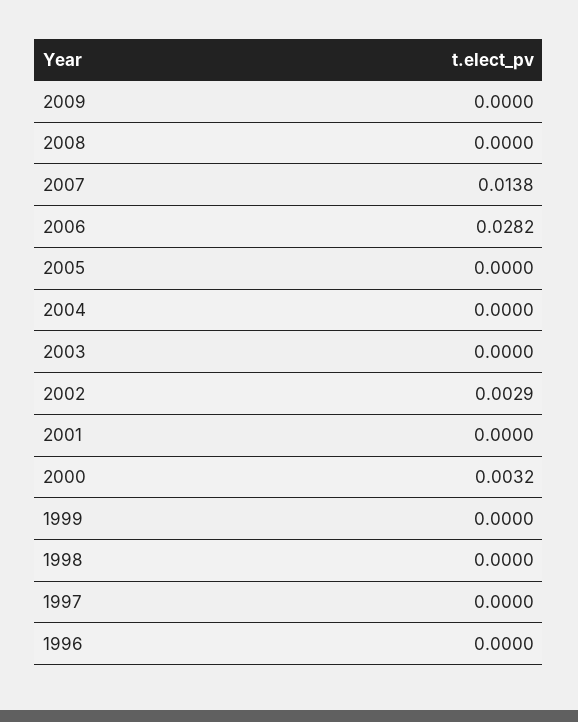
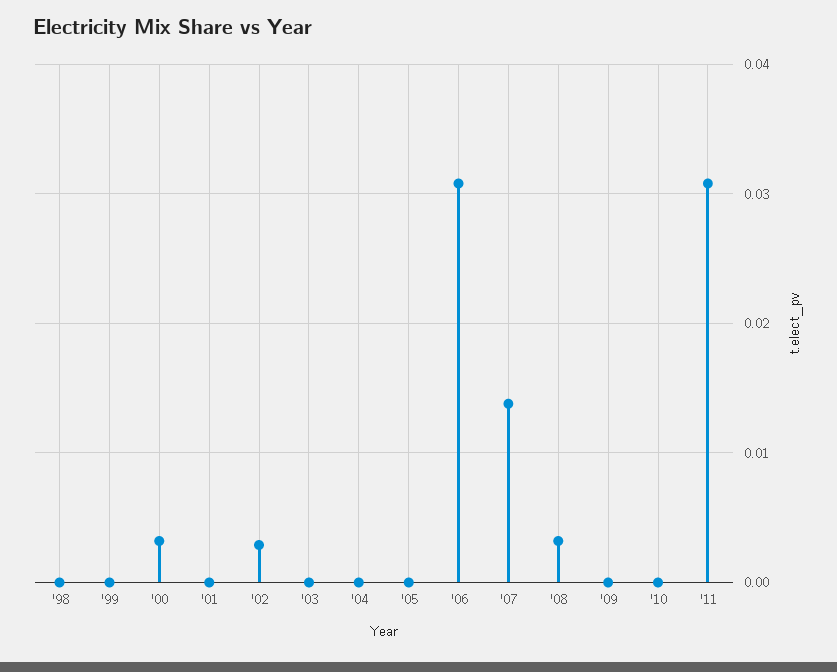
2008: 0 -> 0.003
2006: 0.0282 -> 0.031
1997: 0 -> none
1996: 0 -> none
'10: none -> 0
'11: none -> 0.031

